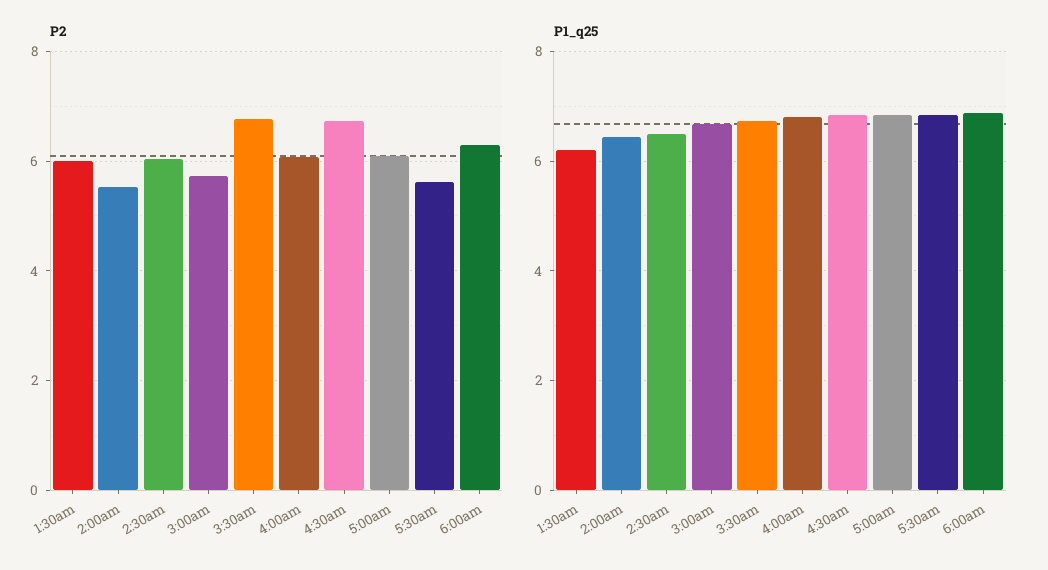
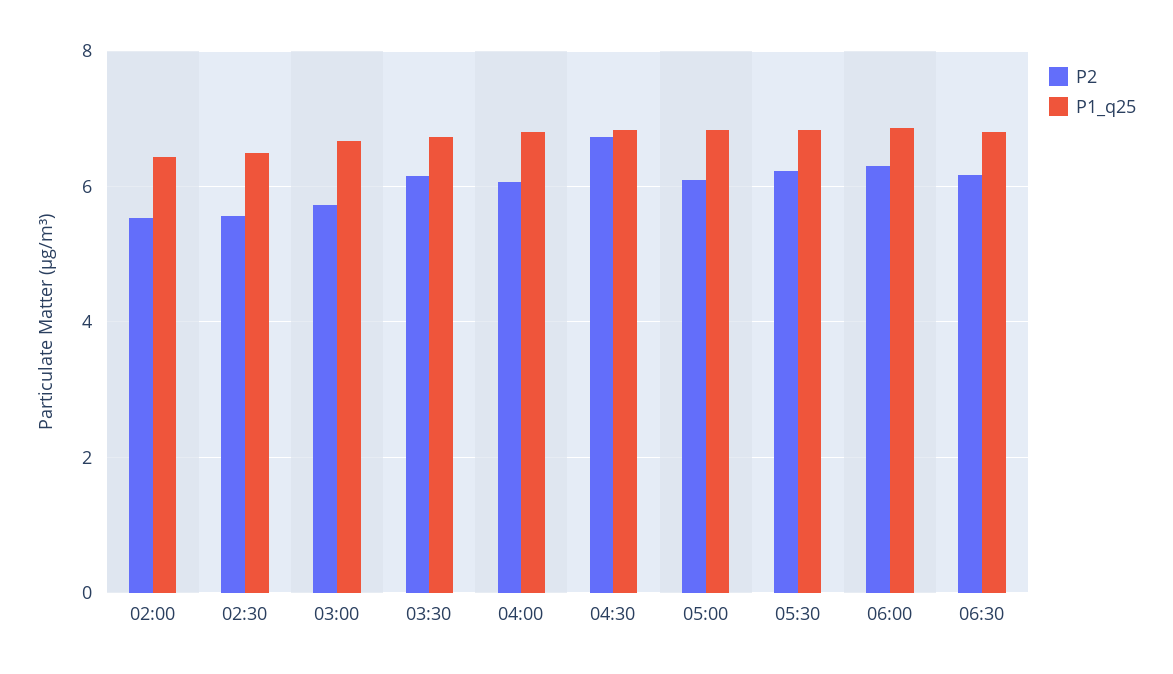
P2, 1:30am: 6 -> none
P2, 2:30am: 6 -> 5.6
P2, 3:30am: 6.8 -> 6.2
P2, 5:30am: 5.6 -> 6.2
P1_q25, 1:30am: 6.2 -> none
P2, 06:30: none -> 6.2
P1_q25, 06:30: none -> 6.8

